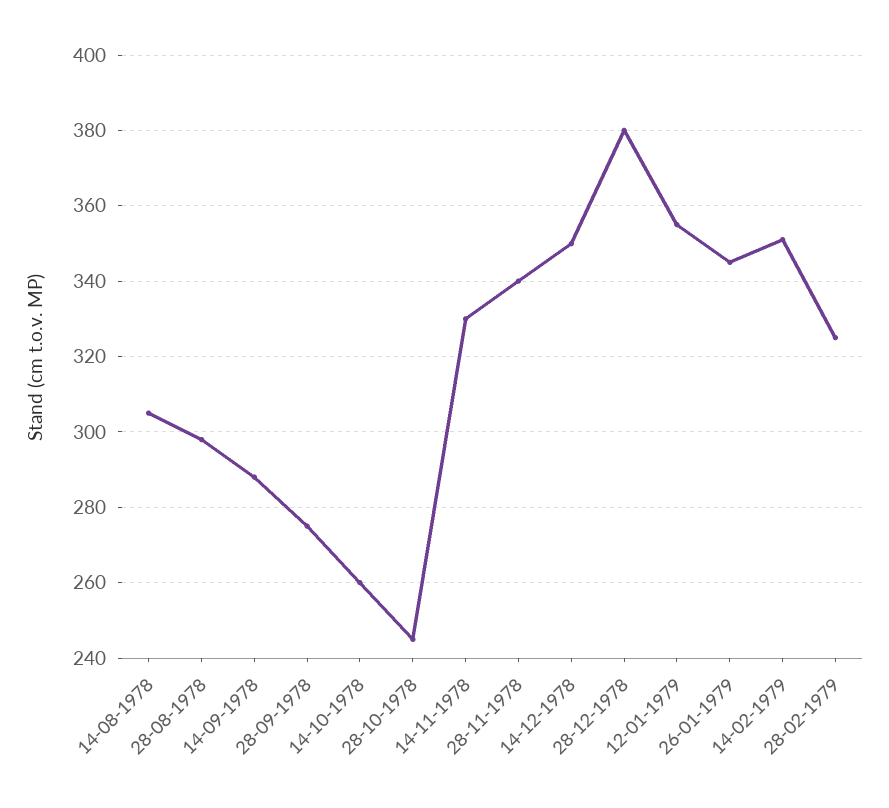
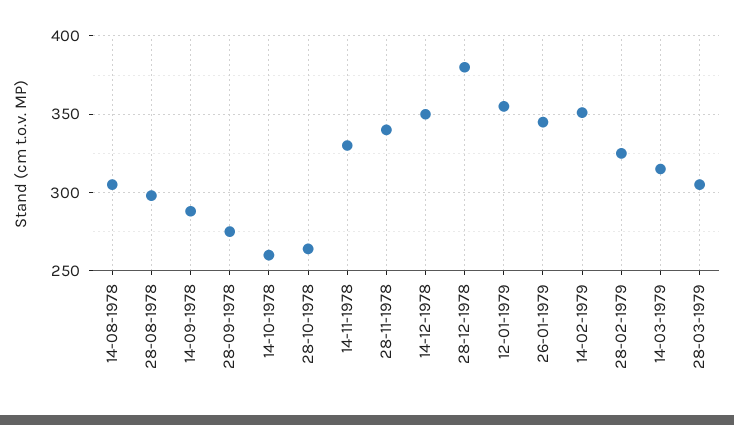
28-10-1978: 245 -> 265
14-03-1979: none -> 315
28-03-1979: none -> 305

